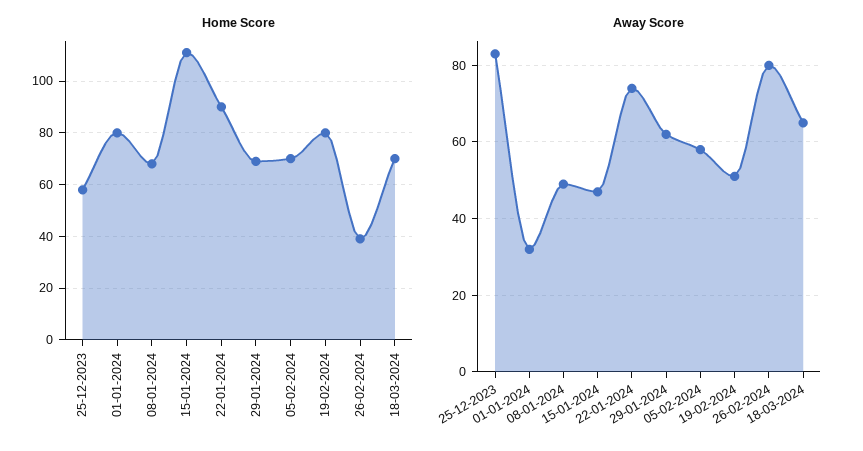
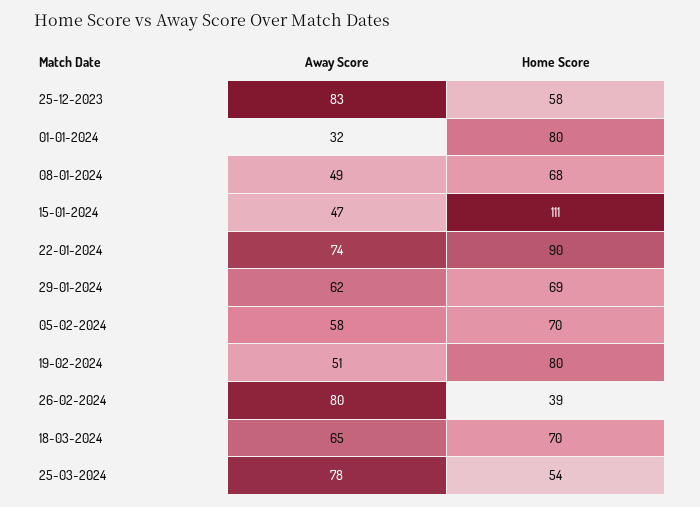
Away Score, 25-03-2024: none -> 78
Home Score, 25-03-2024: none -> 54

